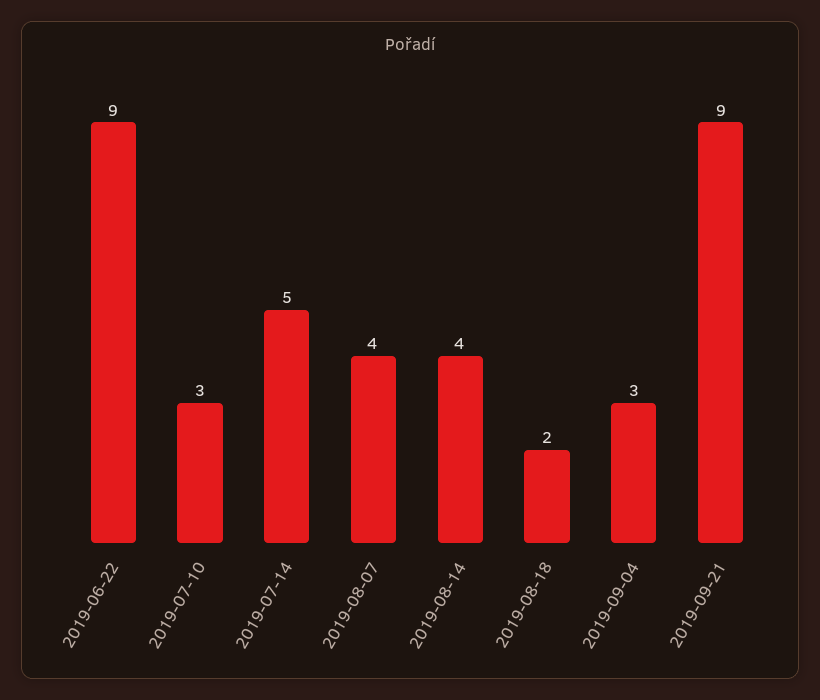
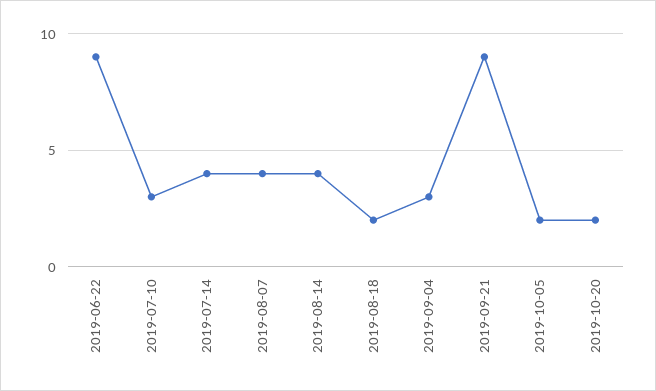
2019-07-14: 5 -> 4
2019-10-05: none -> 2
2019-10-20: none -> 2

